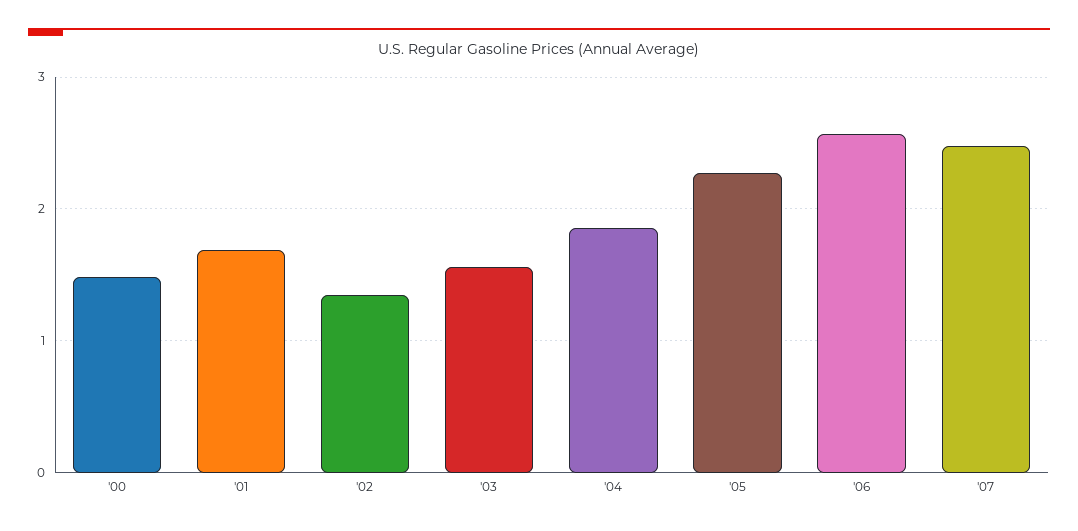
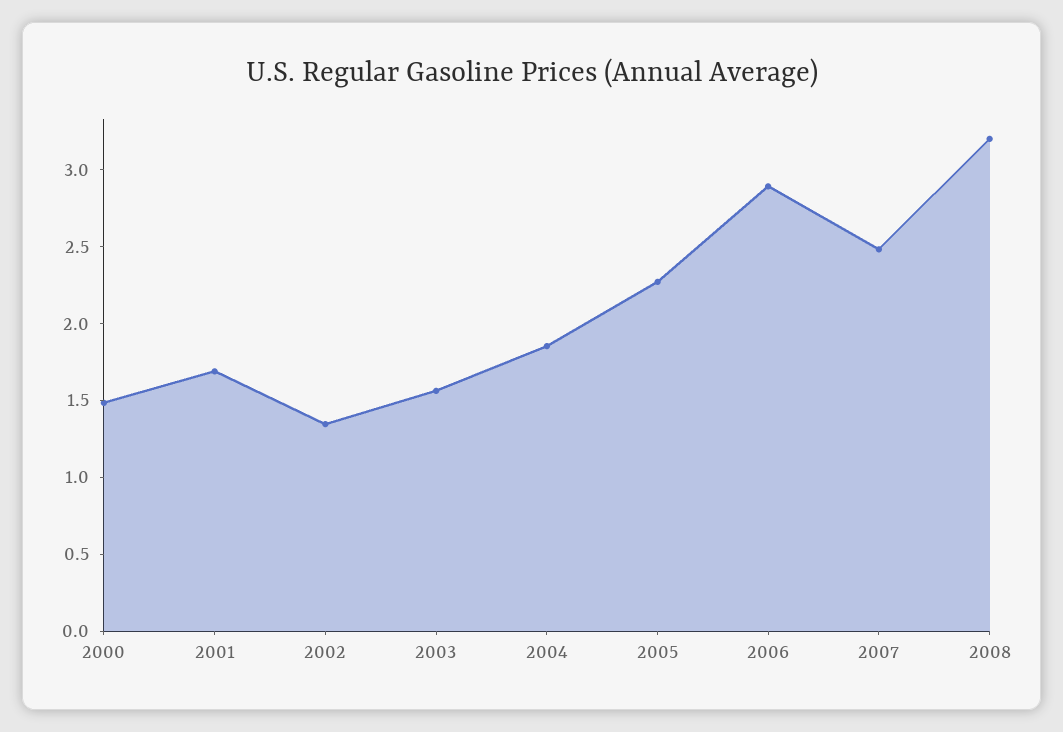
'06: 2.6 -> 2.9
2008: none -> 3.2

